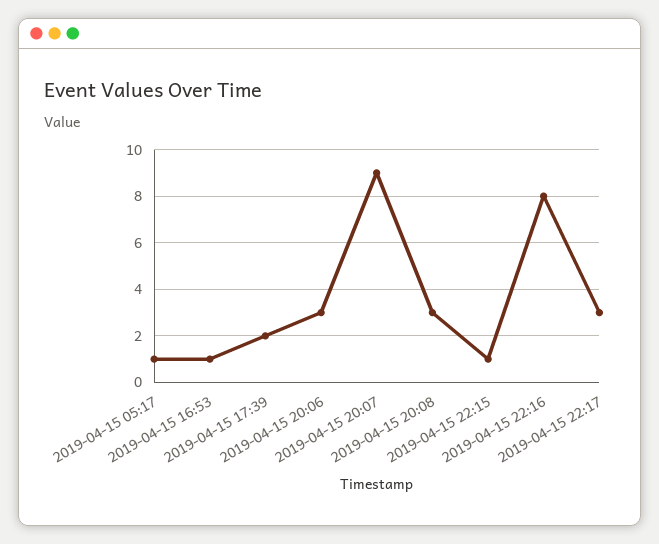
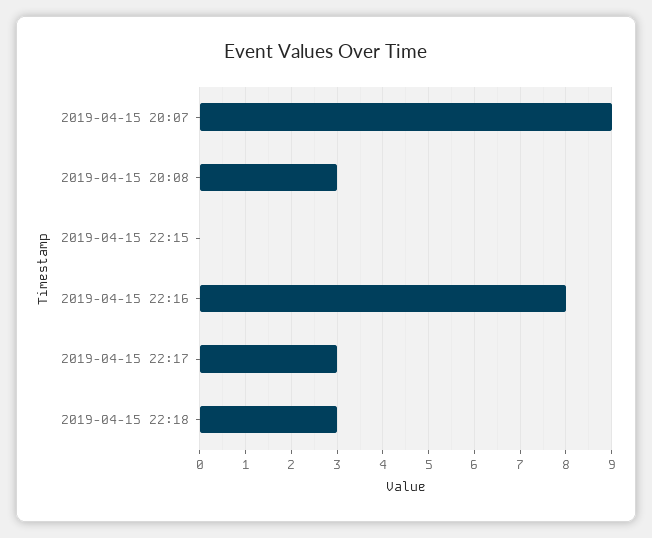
2019-04-15 05:17: 1 -> none
2019-04-15 16:53: 1 -> none
2019-04-15 17:39: 2 -> none
2019-04-15 20:06: 3 -> none
2019-04-15 22:15: 1 -> 0
2019-04-15 22:18: none -> 3

